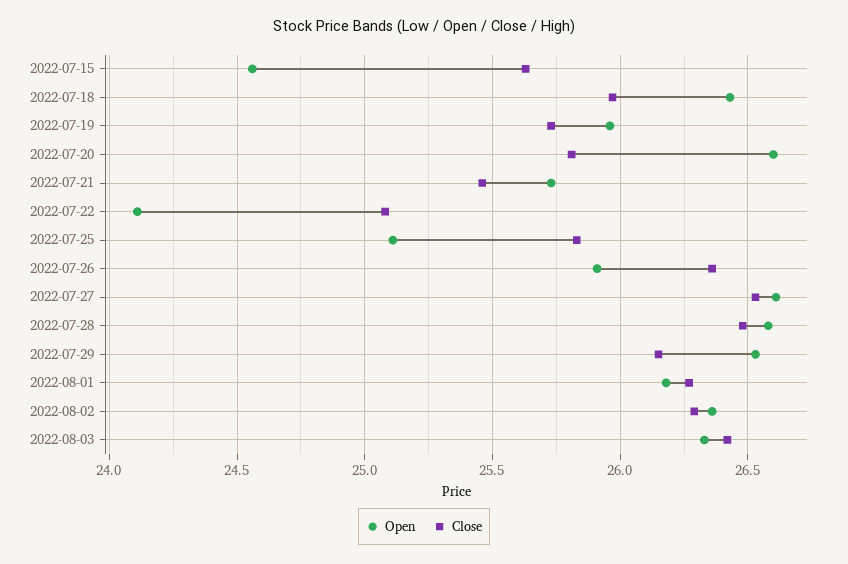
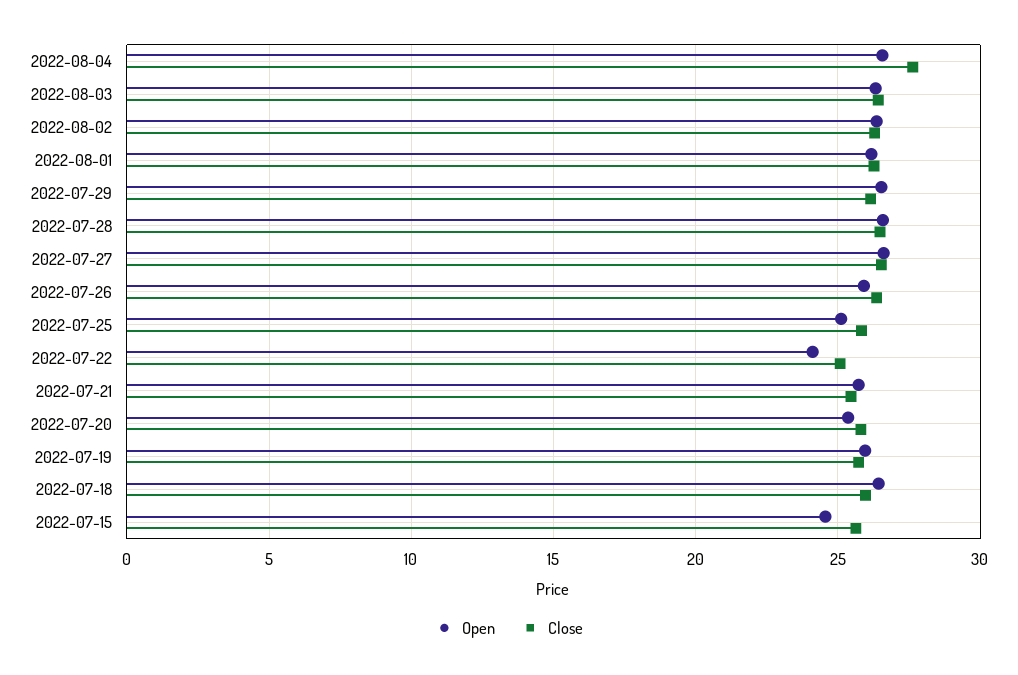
Open, 2022-07-20: 26.6 -> 25.5
Open, 2022-08-04: none -> 26.5
Close, 2022-08-04: none -> 27.5

